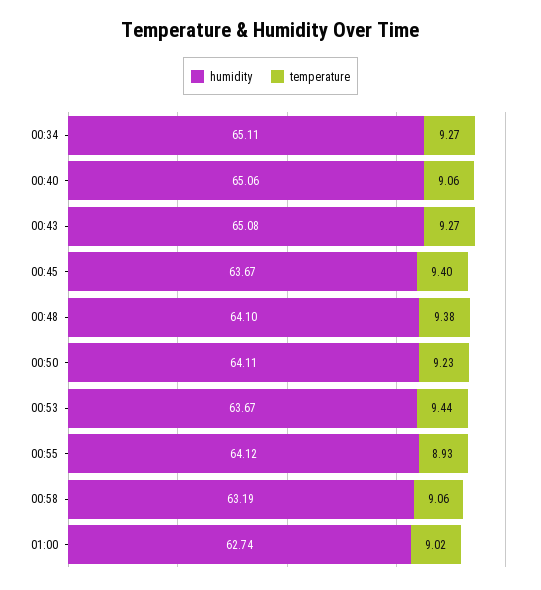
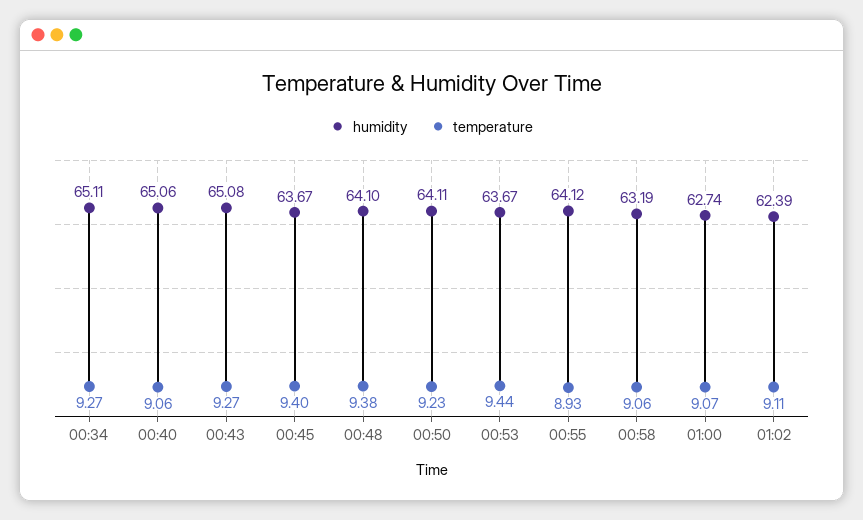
temperature, 01:00: 9.02 -> 9.07
humidity, 01:02: none -> 62.39
temperature, 01:02: none -> 9.11

